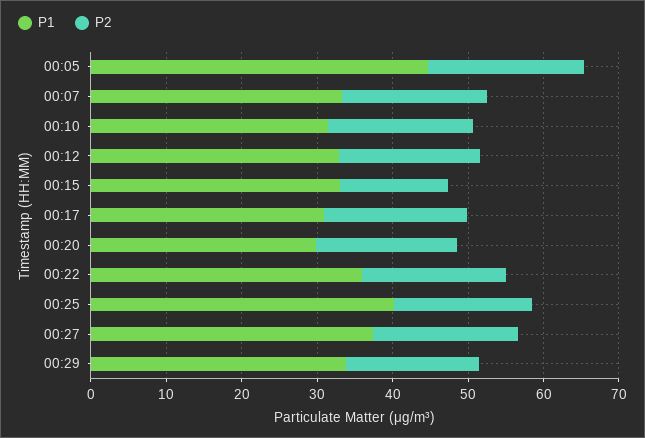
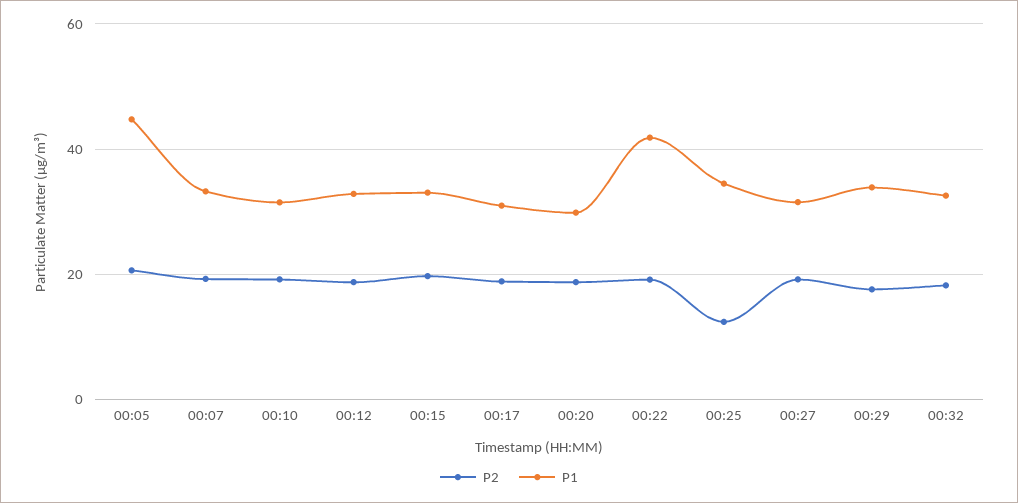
P2, 00:15: 14 -> 20
P1, 00:22: 36 -> 42
P1, 00:25: 40 -> 34
P2, 00:25: 18 -> 12
P1, 00:27: 38 -> 32
P2, 00:32: none -> 18
P1, 00:32: none -> 32

